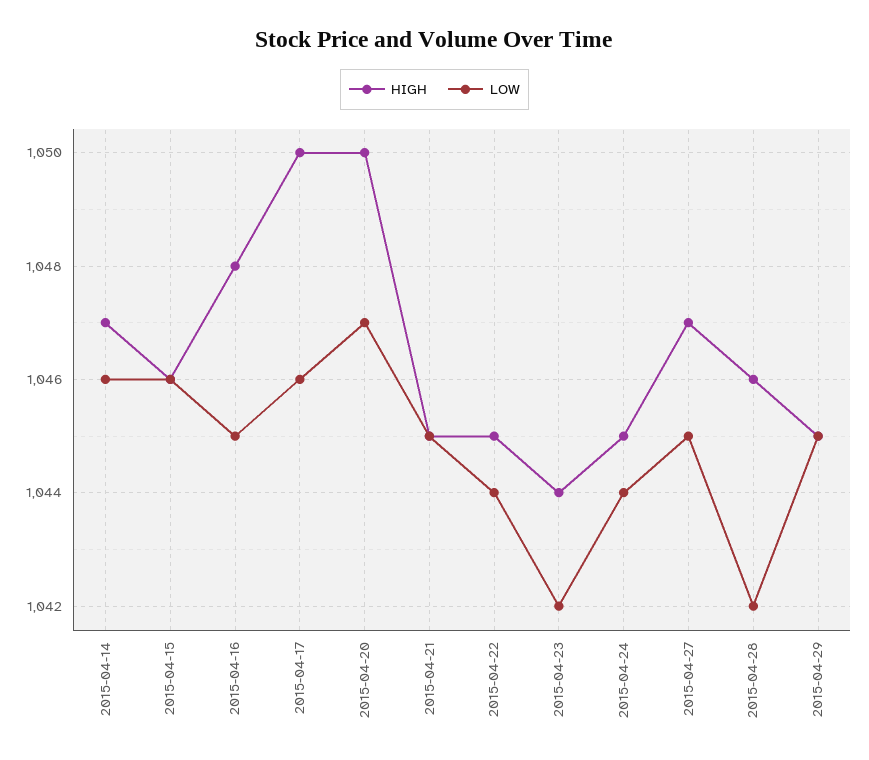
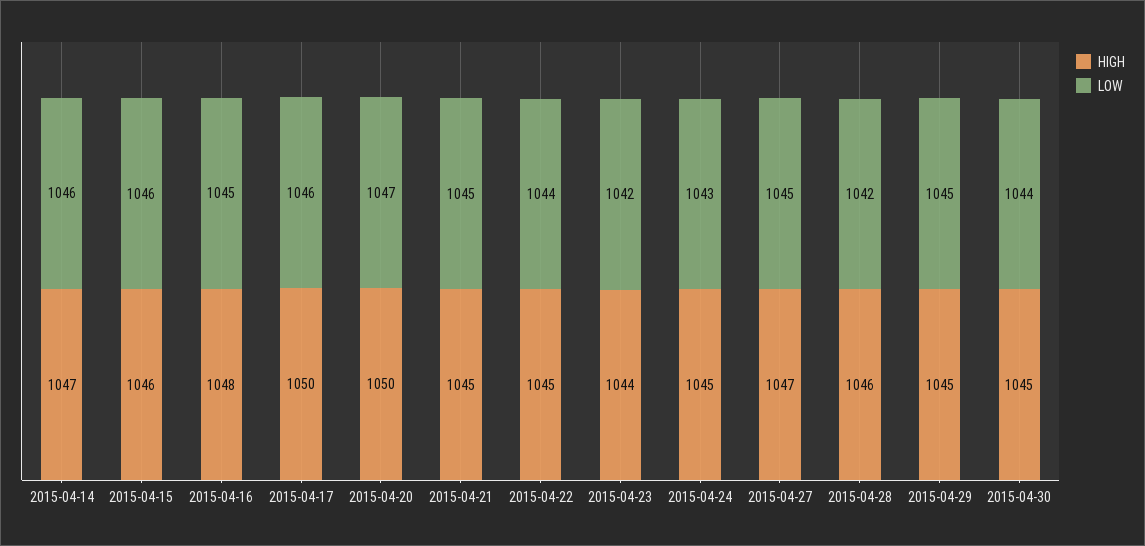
LOW, 2015-04-24: 1044 -> 1043
HIGH, 2015-04-30: none -> 1045
LOW, 2015-04-30: none -> 1044

